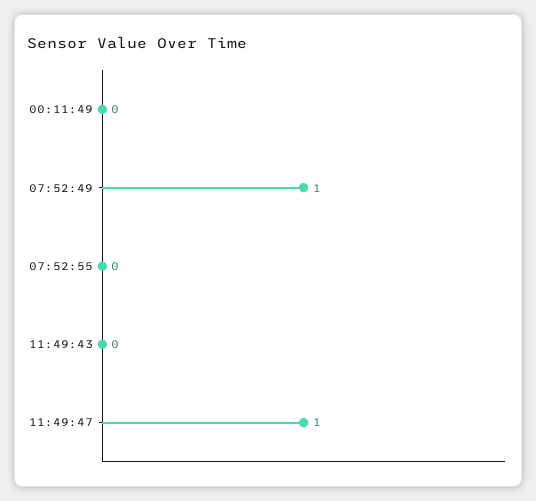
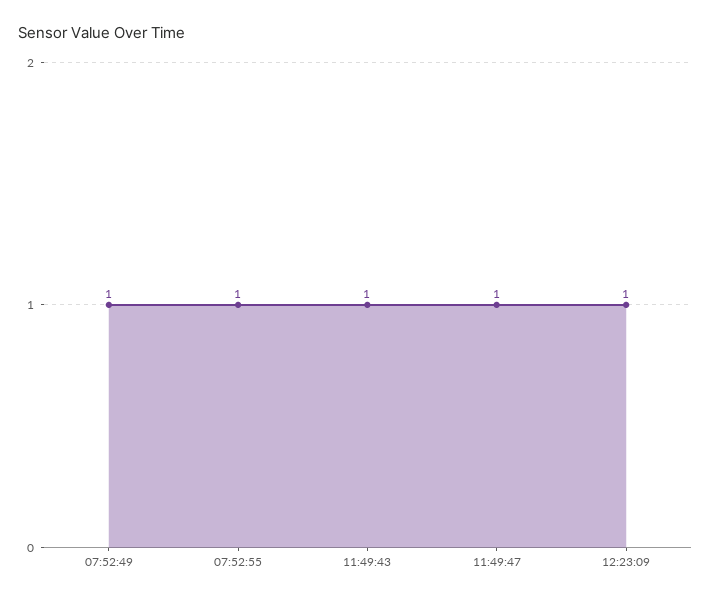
00:11:49: 0 -> none
07:52:55: 0 -> 1
11:49:43: 0 -> 1
12:23:09: none -> 1

